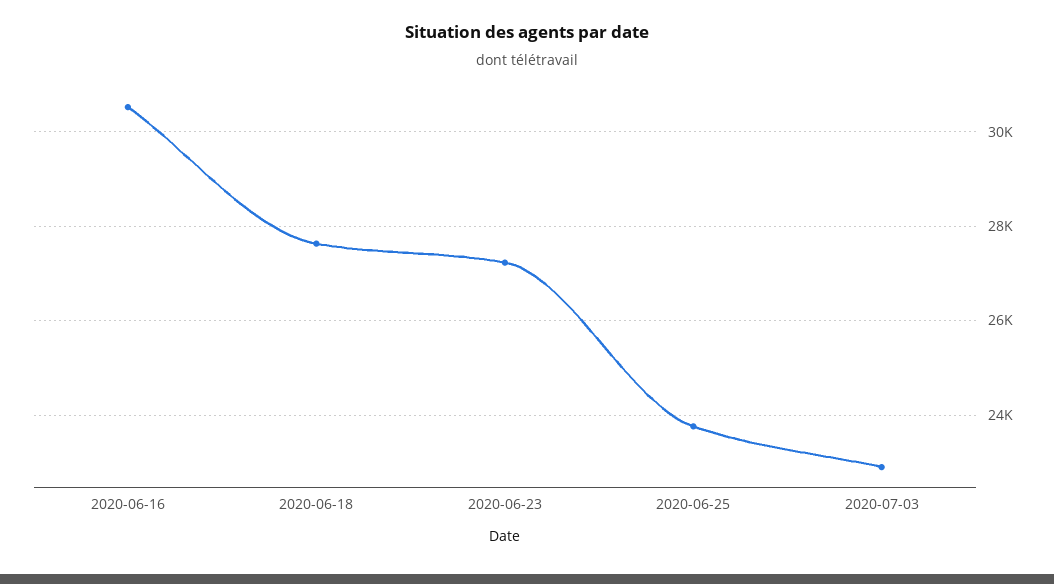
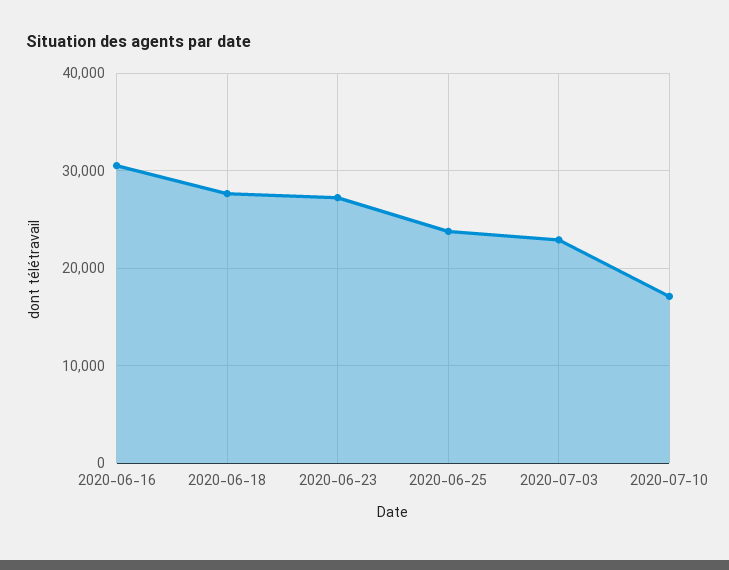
2020-07-10: none -> 17000

